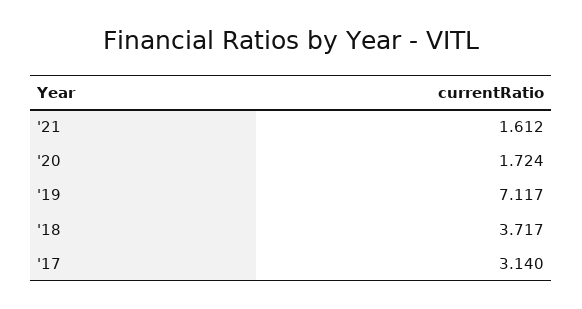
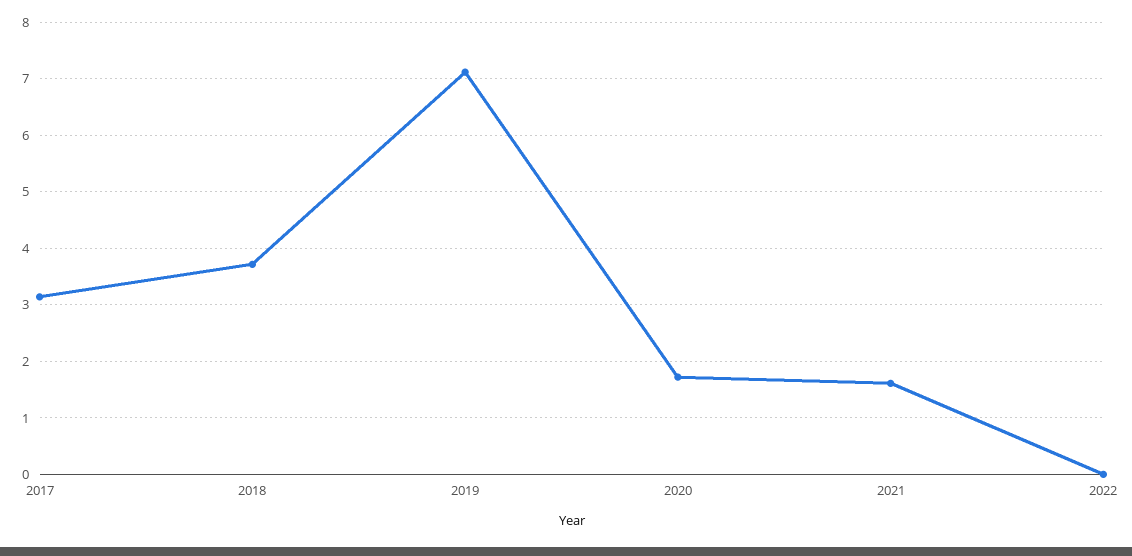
2022: none -> 0

